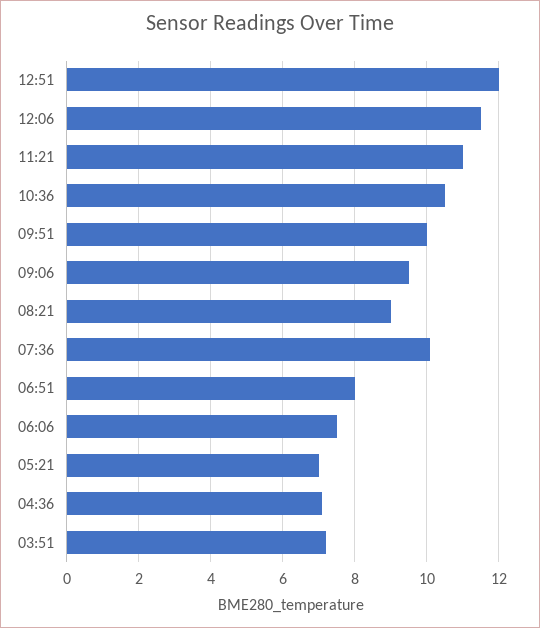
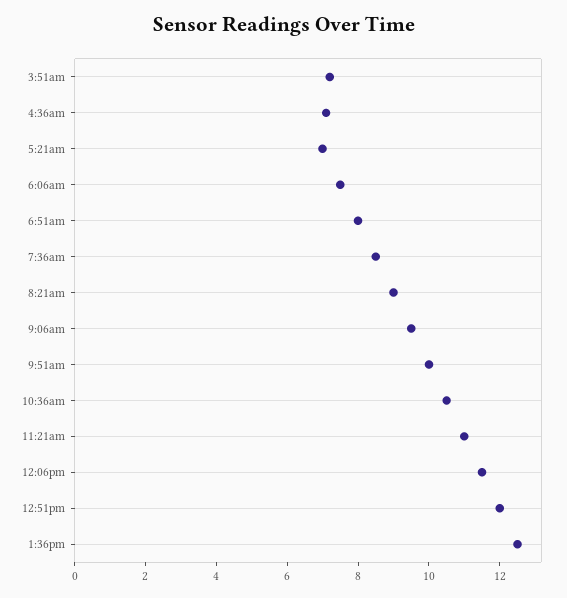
07:36: 10 -> 8.5
1:36pm: none -> 12.5

